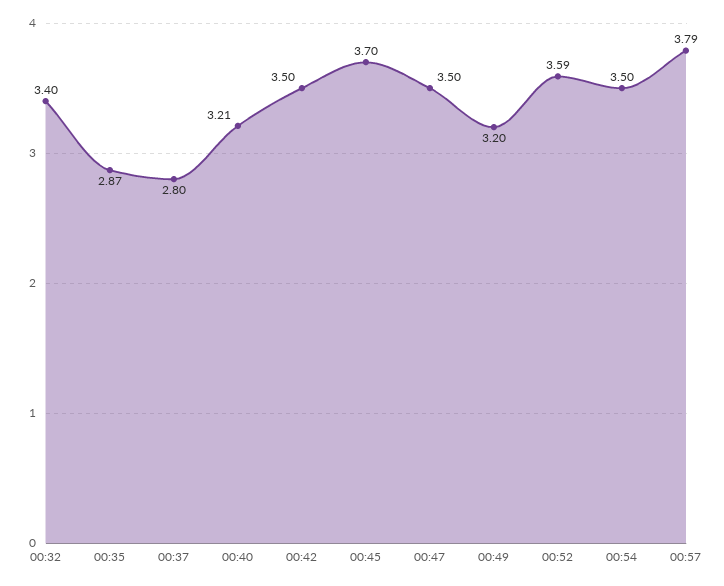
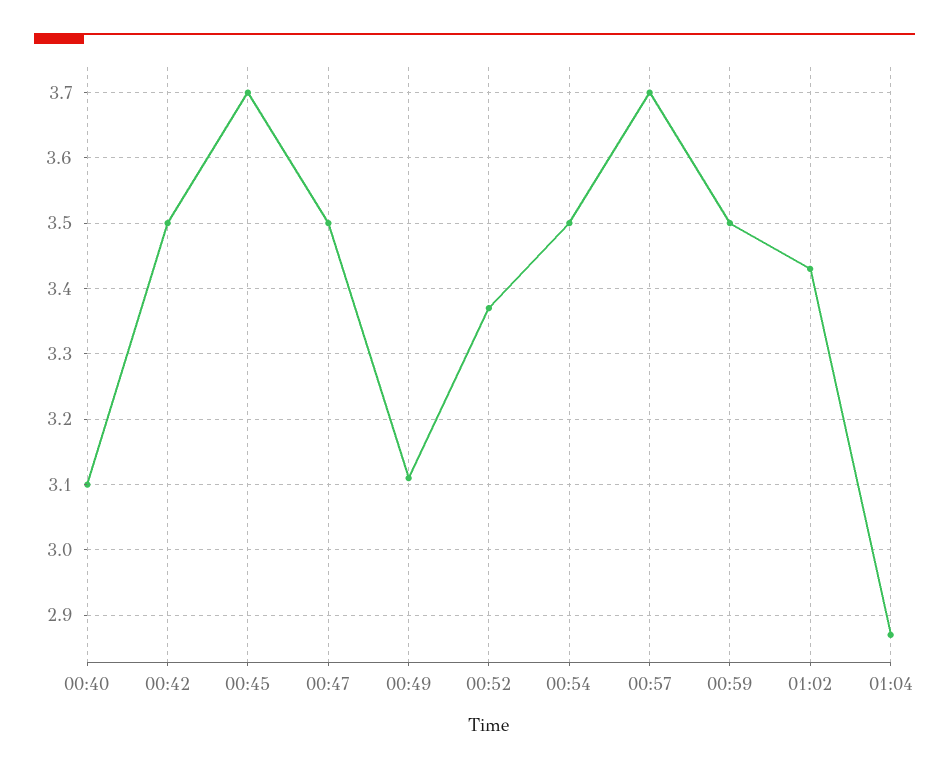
00:32: 3.4 -> none
00:35: 2.87 -> none
00:37: 2.8 -> none
00:40: 3.21 -> 3.1
00:49: 3.2 -> 3.11
00:52: 3.59 -> 3.37
00:57: 3.79 -> 3.7
00:59: none -> 3.5
01:02: none -> 3.43
01:04: none -> 2.87

